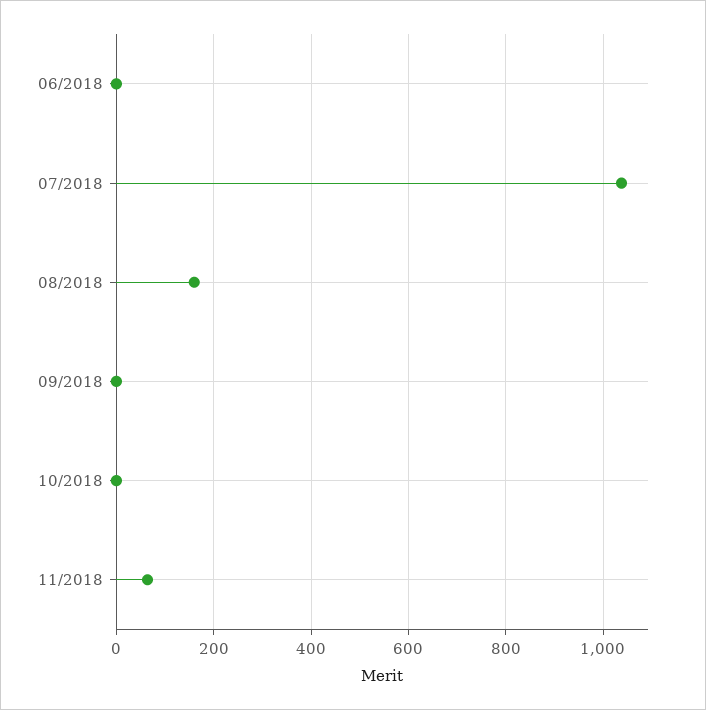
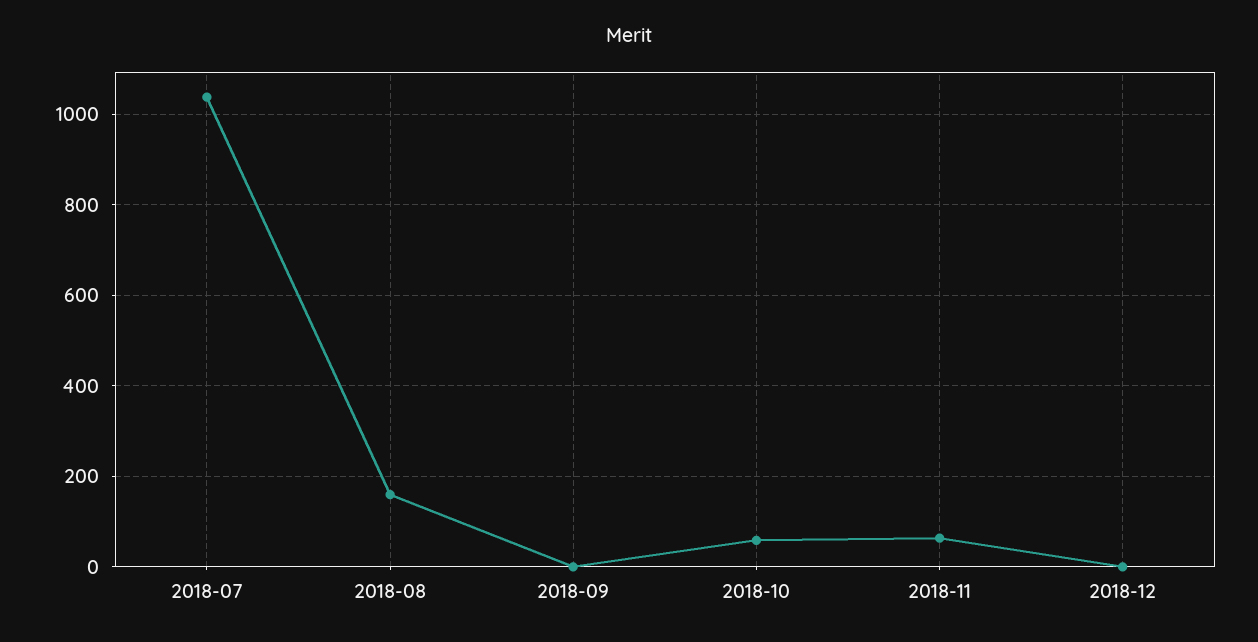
06/2018: 0 -> none
10/2018: 0 -> 60
2018-12: none -> 0

